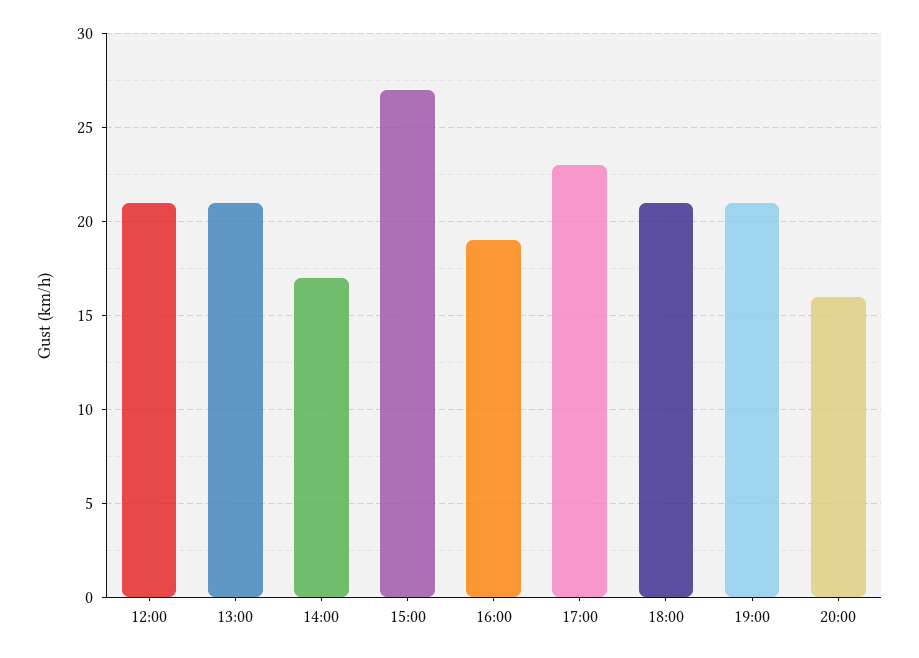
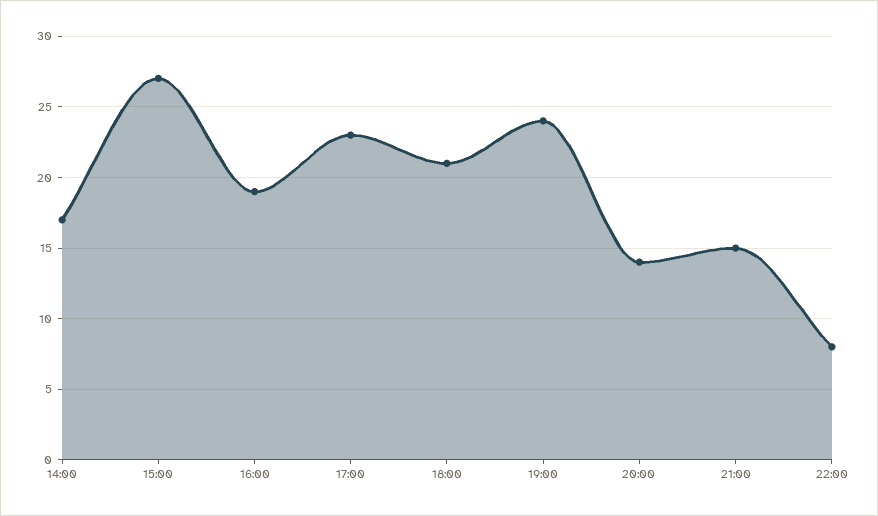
12:00: 21 -> none
13:00: 21 -> none
19:00: 21 -> 24
20:00: 16 -> 14
21:00: none -> 15
22:00: none -> 8

